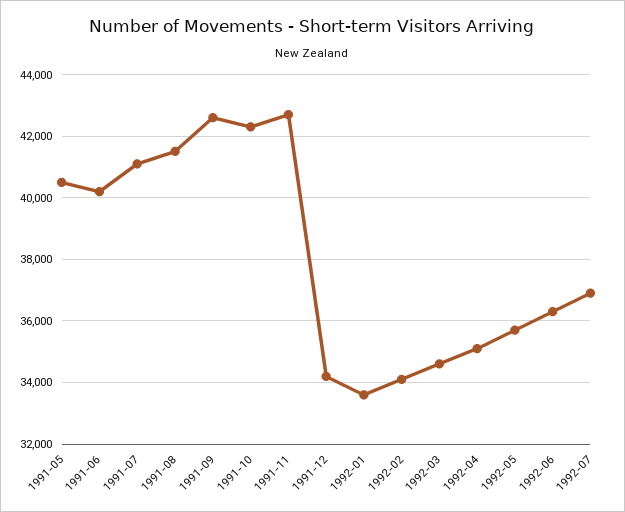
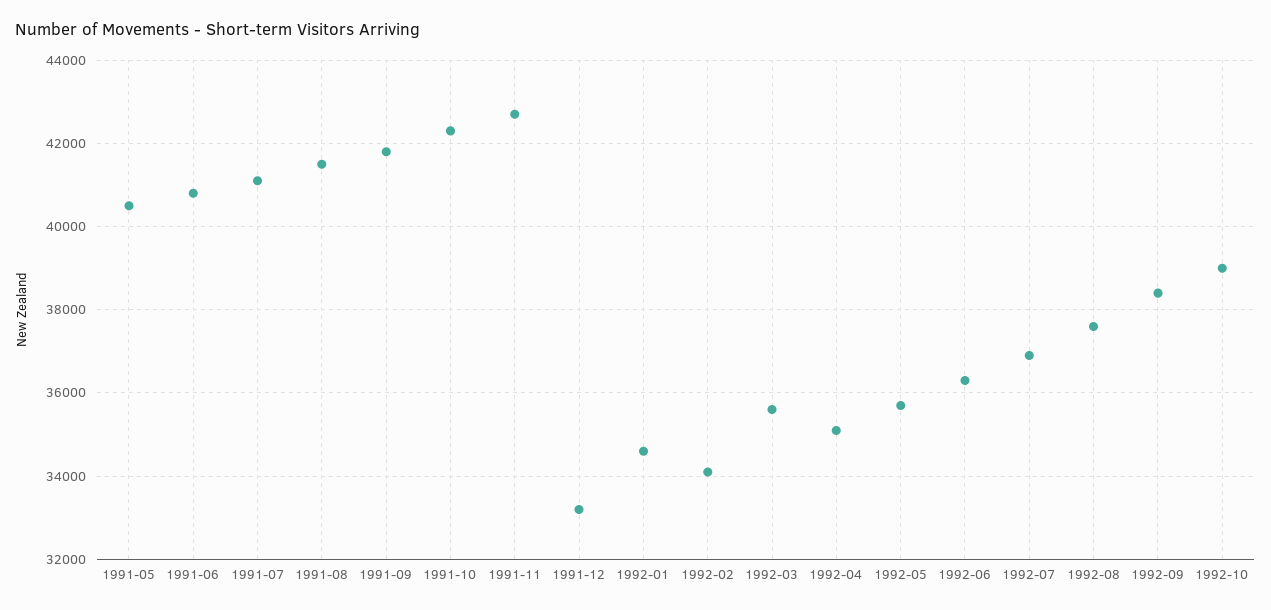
1991-06: 40200 -> 40800
1991-09: 42600 -> 41800
1991-12: 34200 -> 33200
1992-01: 33600 -> 34600
1992-03: 34600 -> 35600
1992-08: none -> 37600
1992-09: none -> 38400
1992-10: none -> 39000

